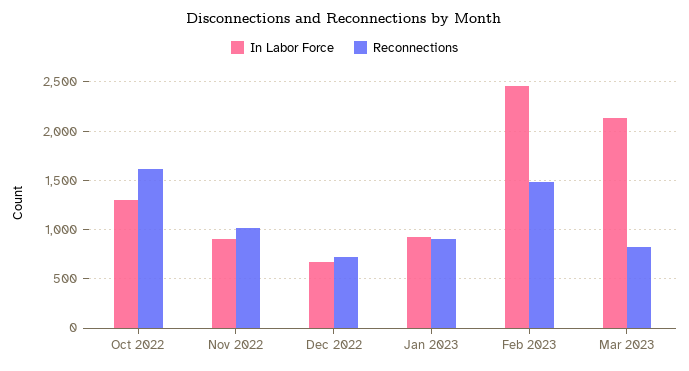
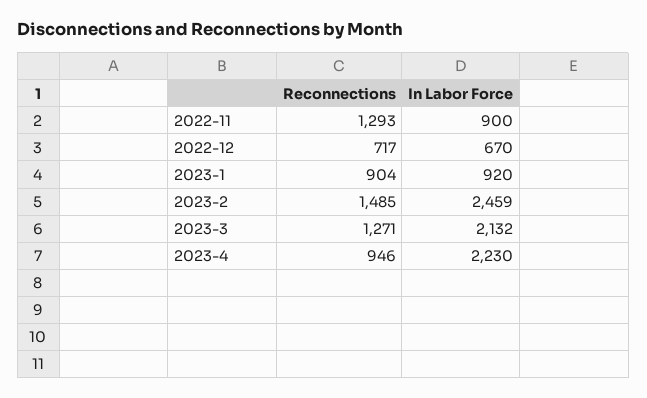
In Labor Force, Oct 2022: 1300 -> none
Reconnections, Oct 2022: 1600 -> none
Reconnections, Nov 2022: 1000 -> 1293
Reconnections, Mar 2023: 800 -> 1271
Reconnections, 2023-4: none -> 946
In Labor Force, 2023-4: none -> 2230

